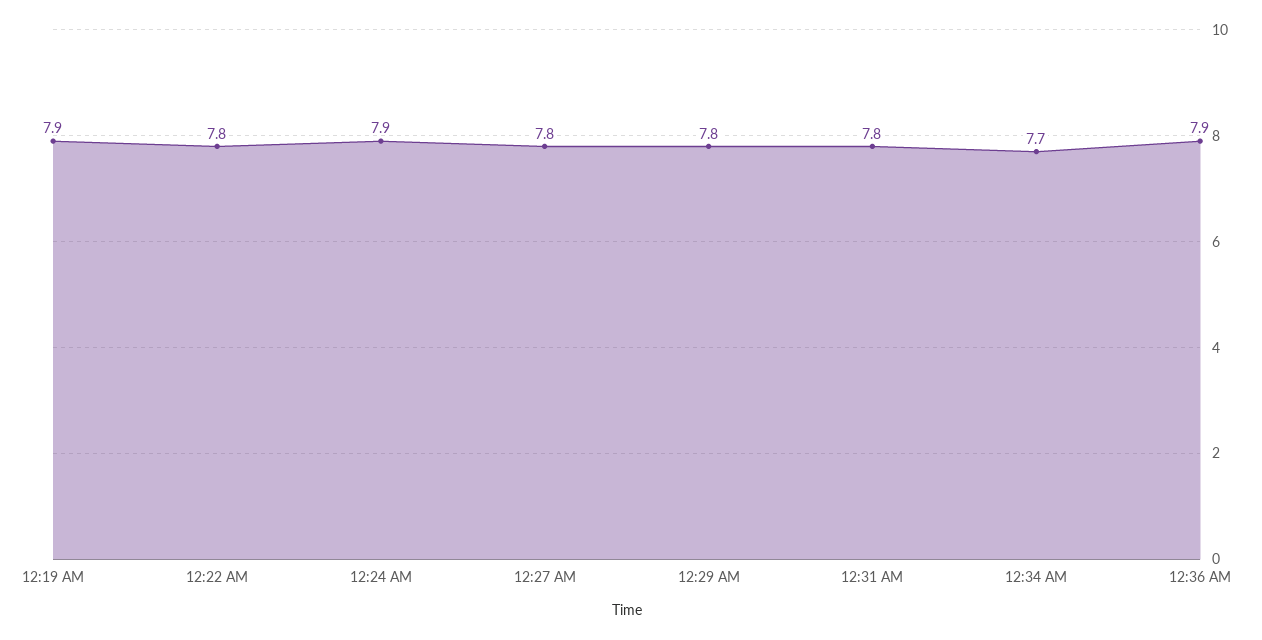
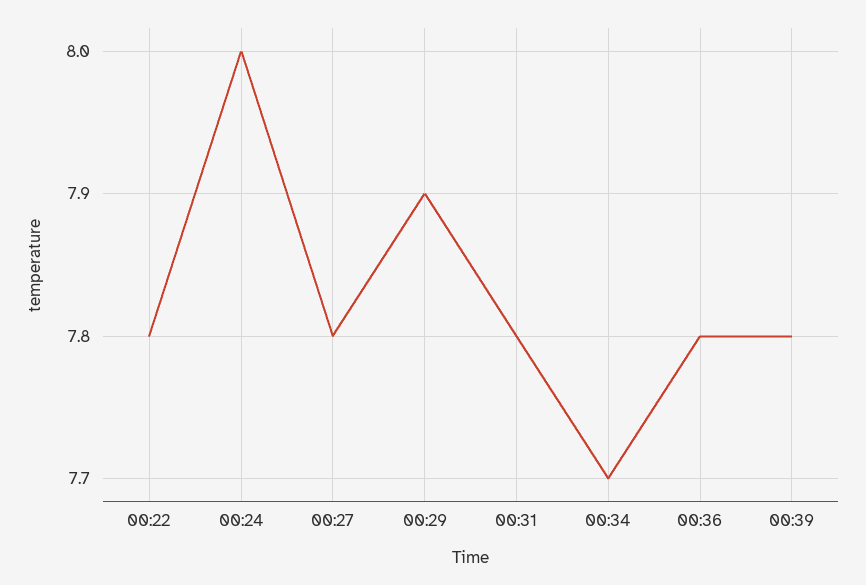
12:19 AM: 7.9 -> none
12:24 AM: 7.9 -> 8
12:29 AM: 7.8 -> 7.9
12:36 AM: 7.9 -> 7.8
00:39: none -> 7.8

